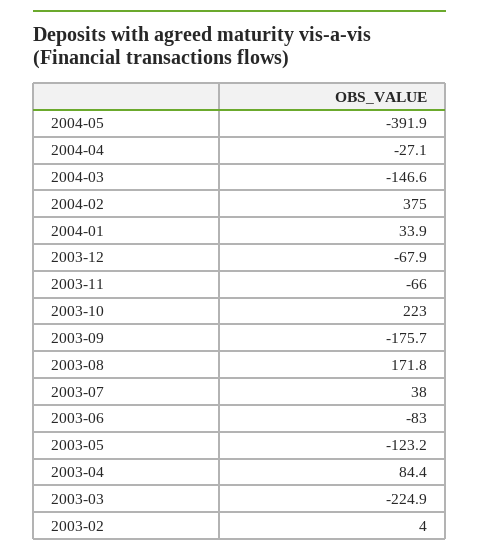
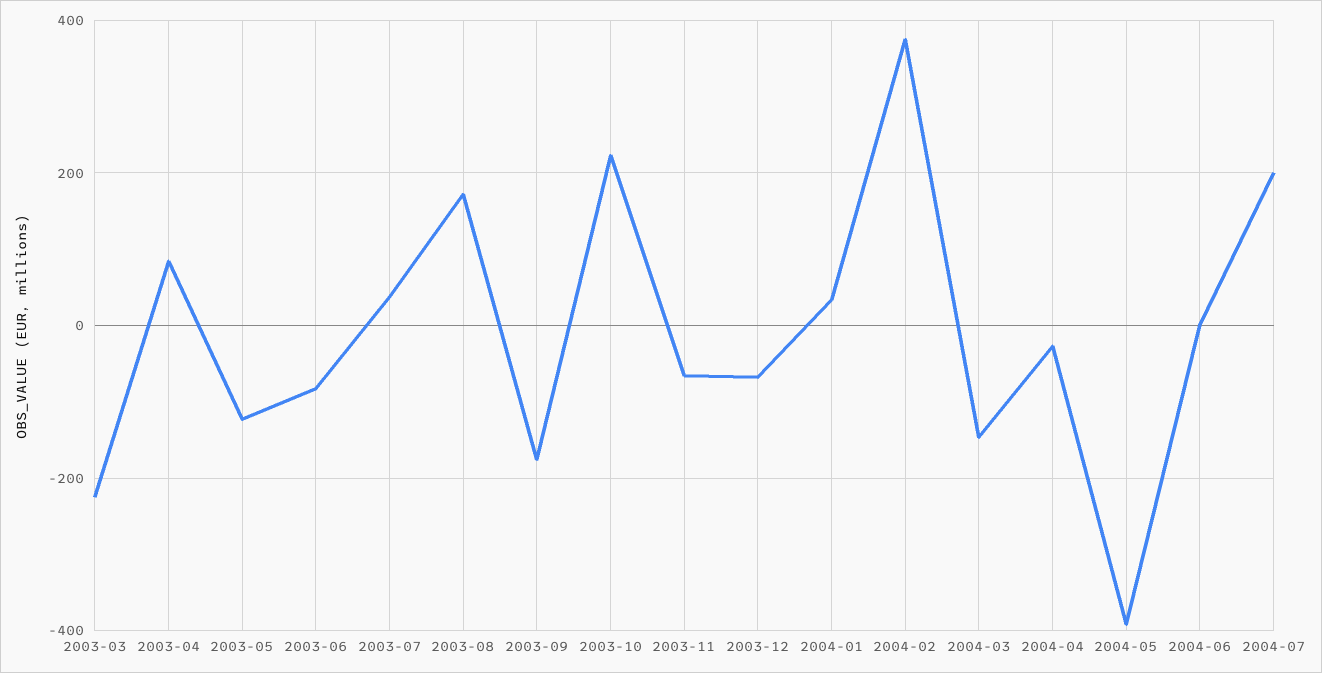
2003-02: 4 -> none
2004-06: none -> 0
2004-07: none -> 200

